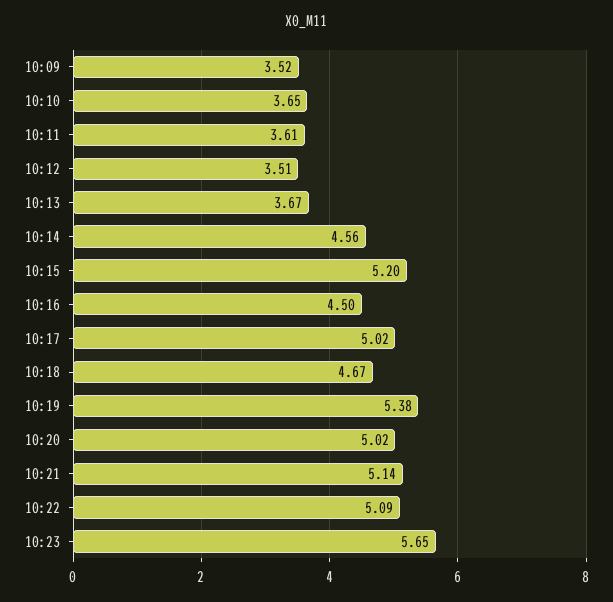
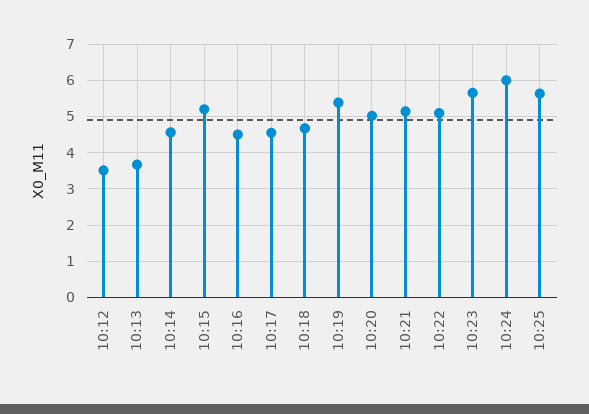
10:09: 3.52 -> none
10:10: 3.65 -> none
10:11: 3.61 -> none
10:17: 5.02 -> 4.6
10:24: none -> 6
10:25: none -> 5.6

